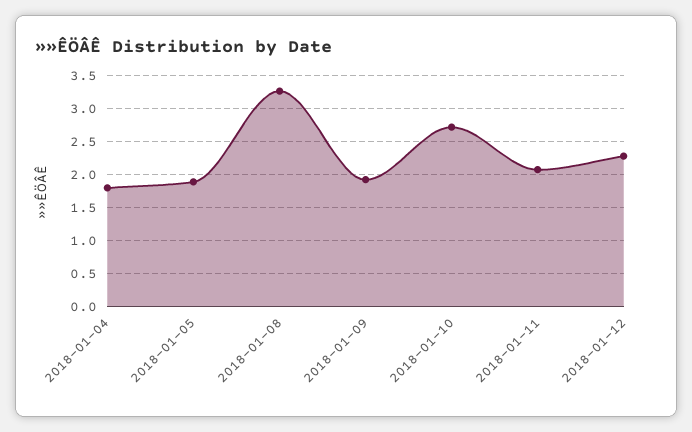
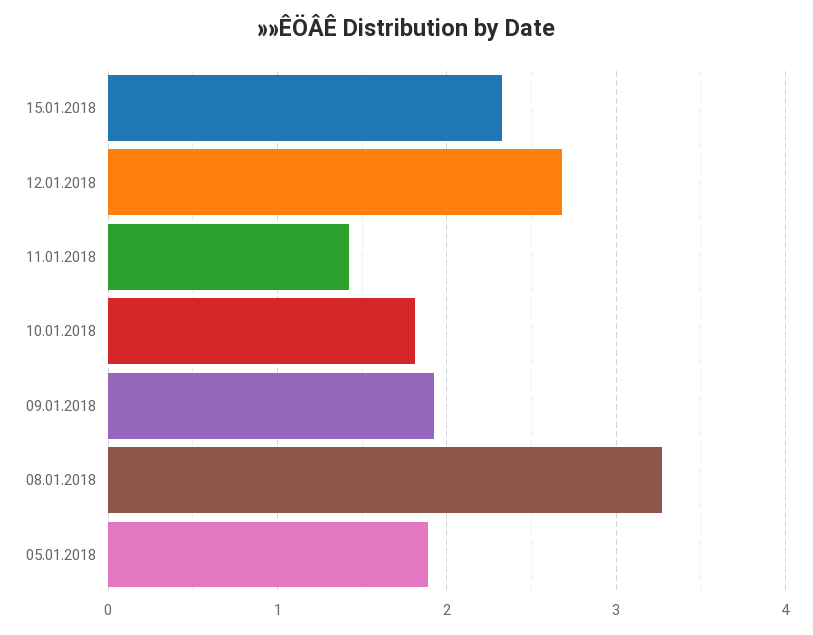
2018-01-04: 1.8 -> none
2018-01-10: 2.7 -> 1.8
2018-01-11: 2.1 -> 1.4
2018-01-12: 2.3 -> 2.7
15.01.2018: none -> 2.3

